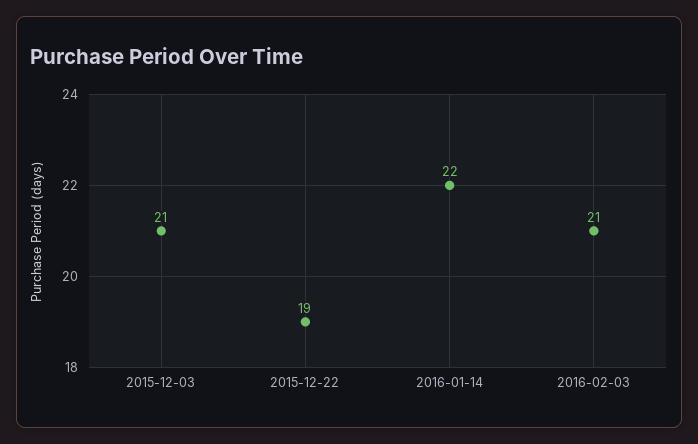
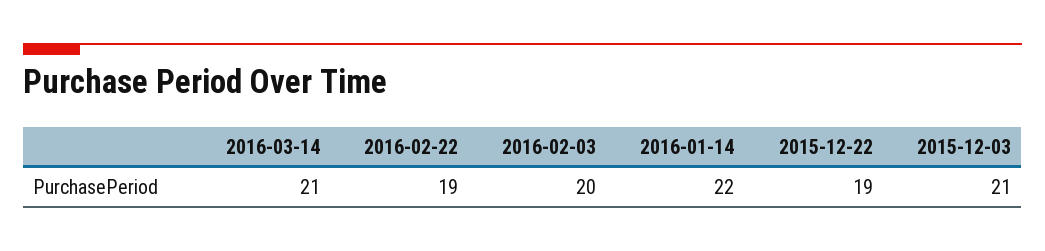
2016-02-03: 21 -> 20
2016-03-14: none -> 21
2016-02-22: none -> 19

